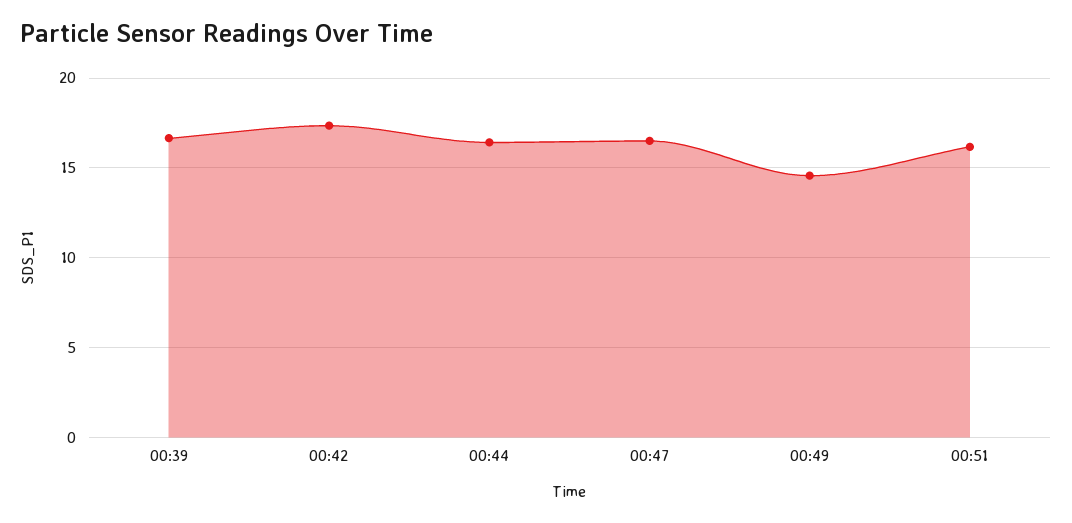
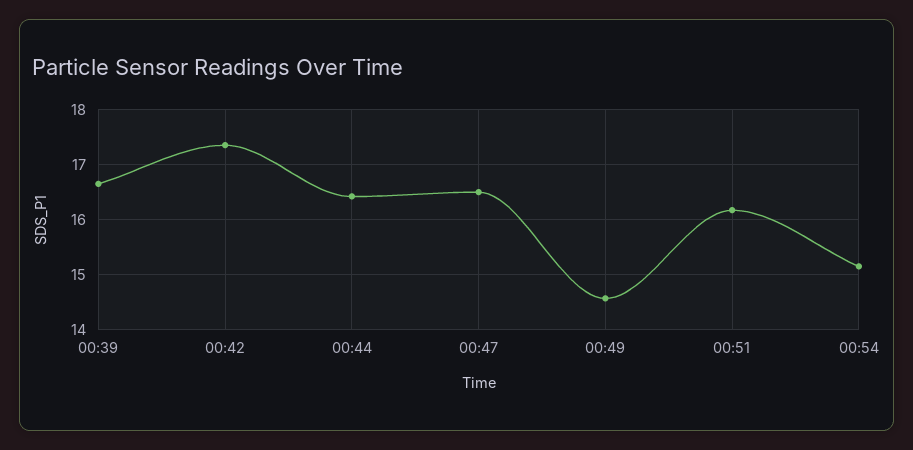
00:54: none -> 15.2

